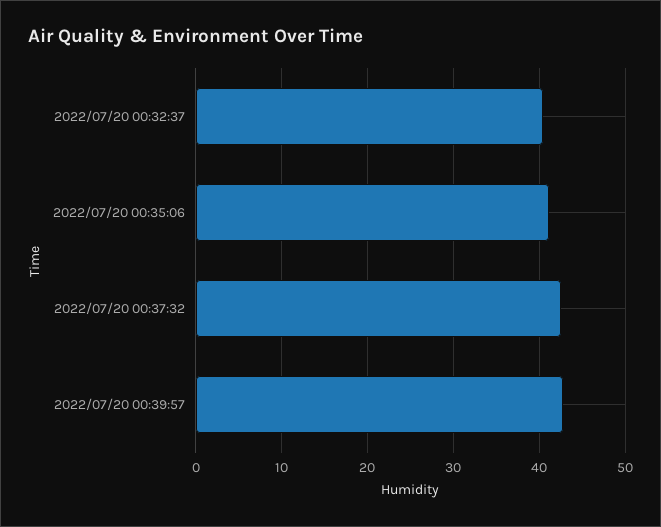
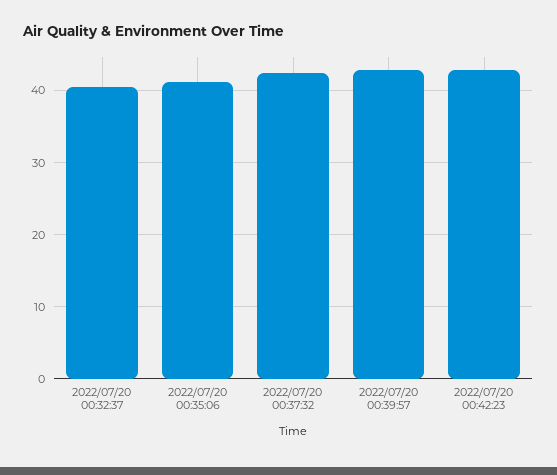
2022/07/20 00:42:23: none -> 43

